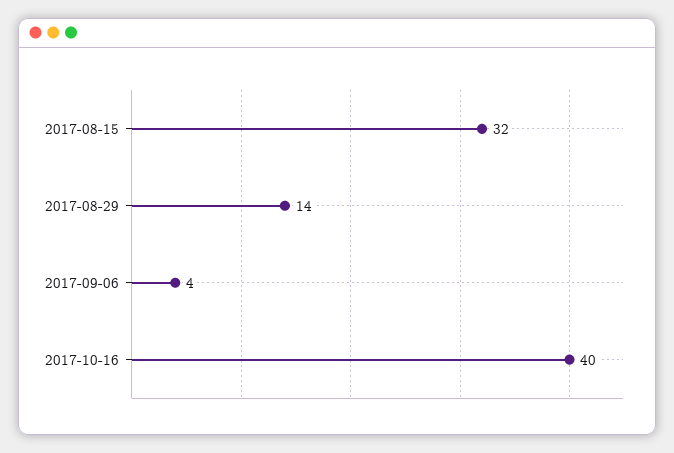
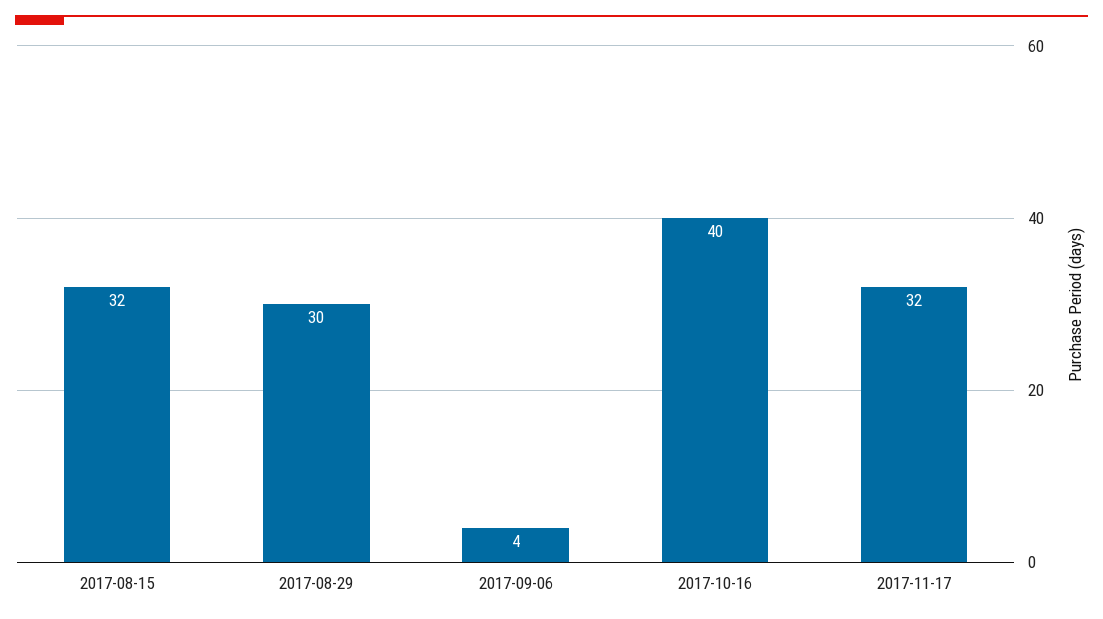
2017-08-29: 14 -> 30
2017-11-17: none -> 32

